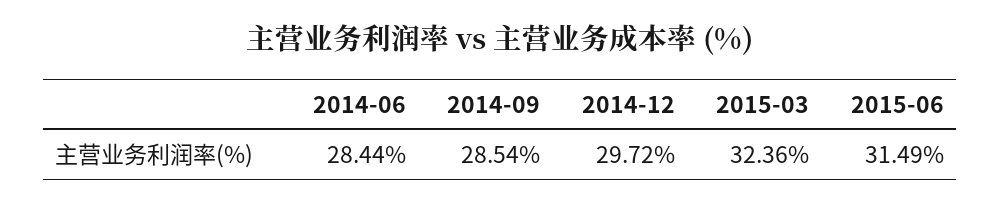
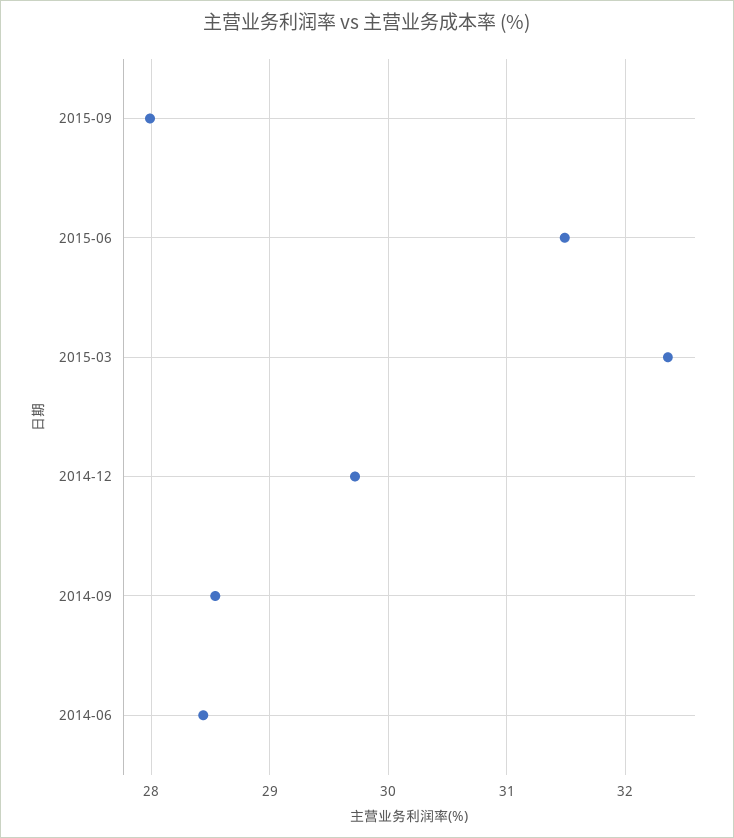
2015-09: none -> 28

